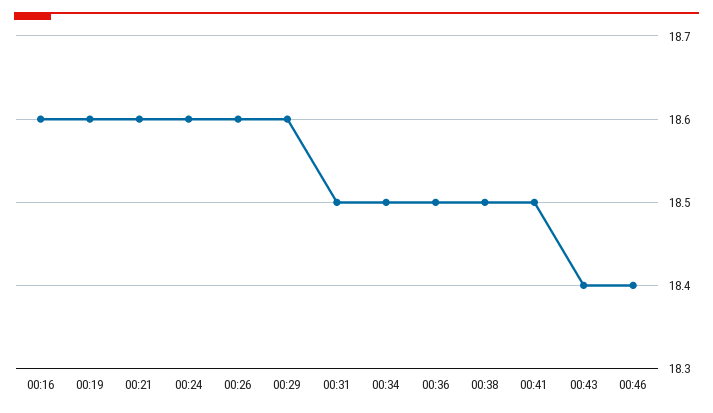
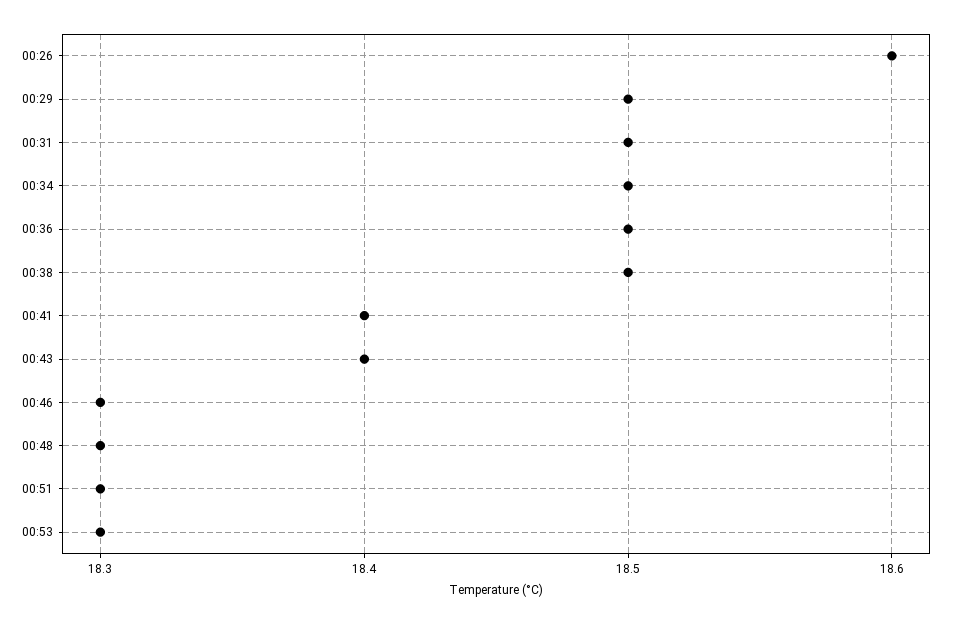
00:16: 18.6 -> none
00:19: 18.6 -> none
00:21: 18.6 -> none
00:24: 18.6 -> none
00:29: 18.6 -> 18.5
00:41: 18.5 -> 18.4
00:46: 18.4 -> 18.3
00:48: none -> 18.3
00:51: none -> 18.3
00:53: none -> 18.3

